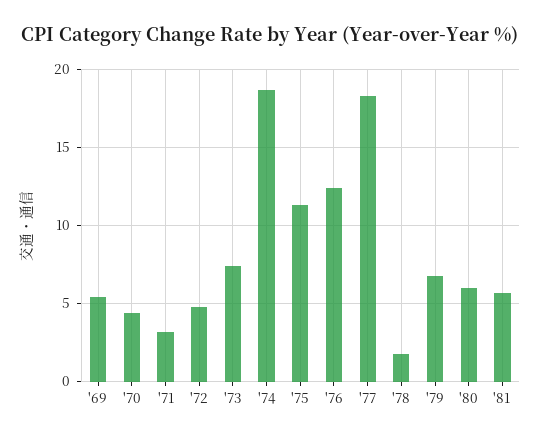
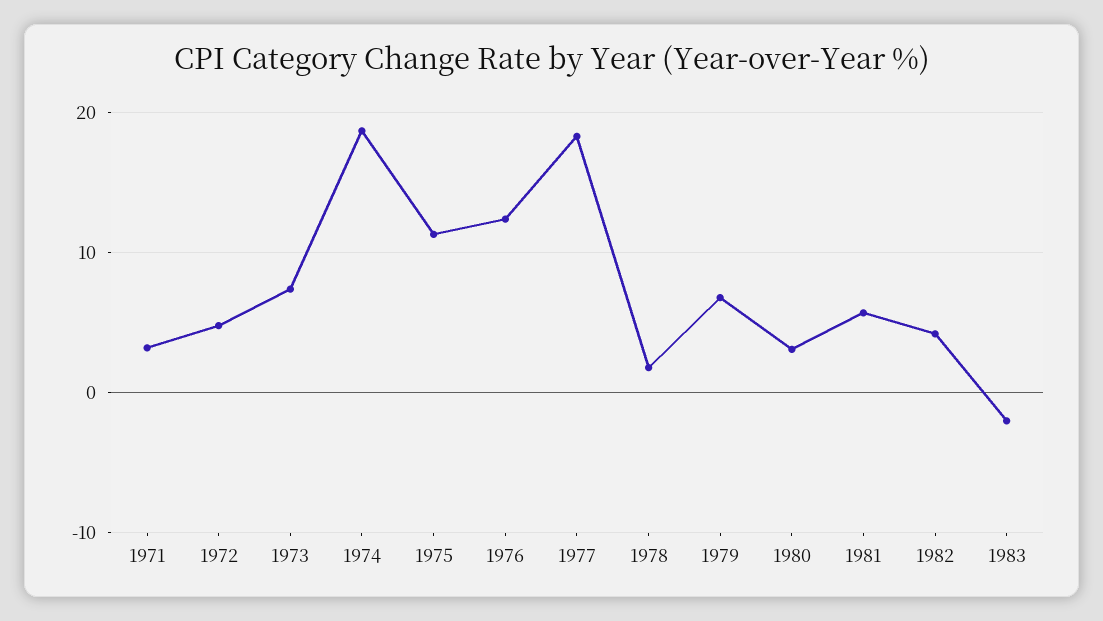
'69: 5.5 -> none
'70: 4.5 -> none
'80: 6 -> 3
1982: none -> 4
1983: none -> -2

